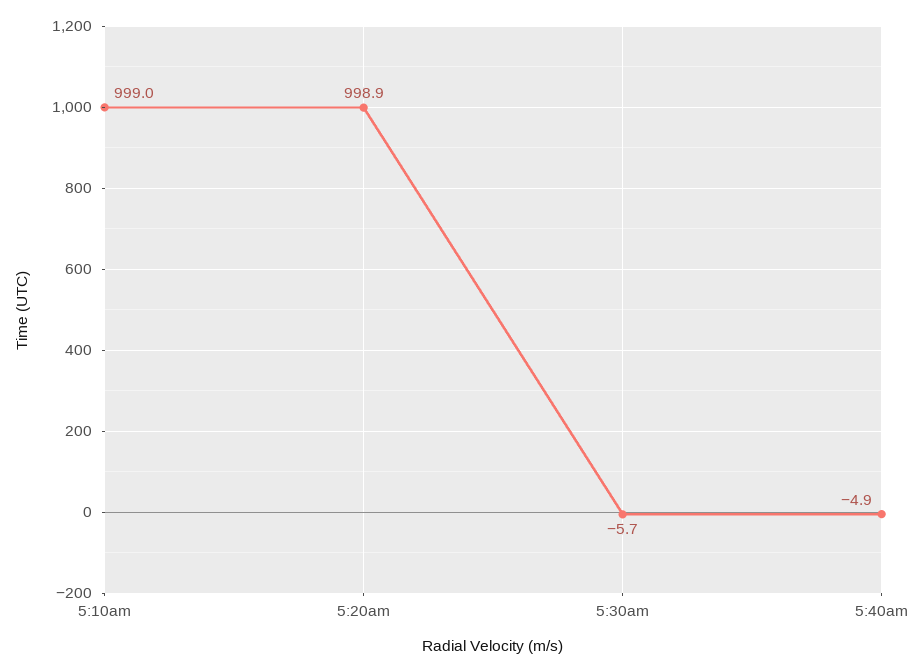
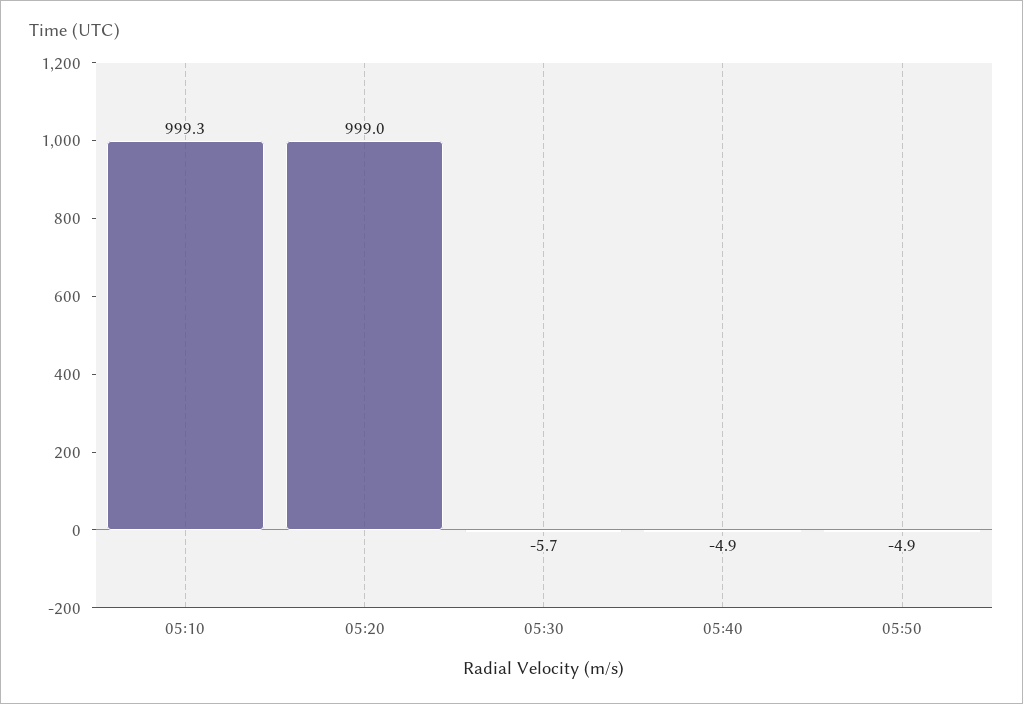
5:10am: 999 -> 999.3
5:20am: 998.9 -> 999
05:50: none -> -4.9

